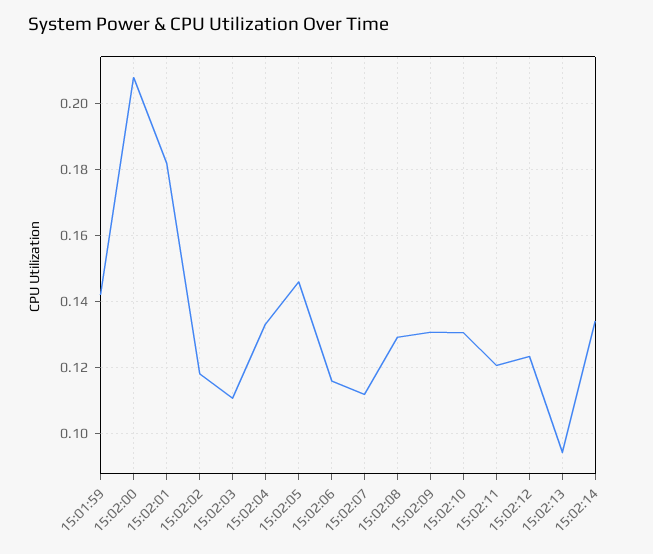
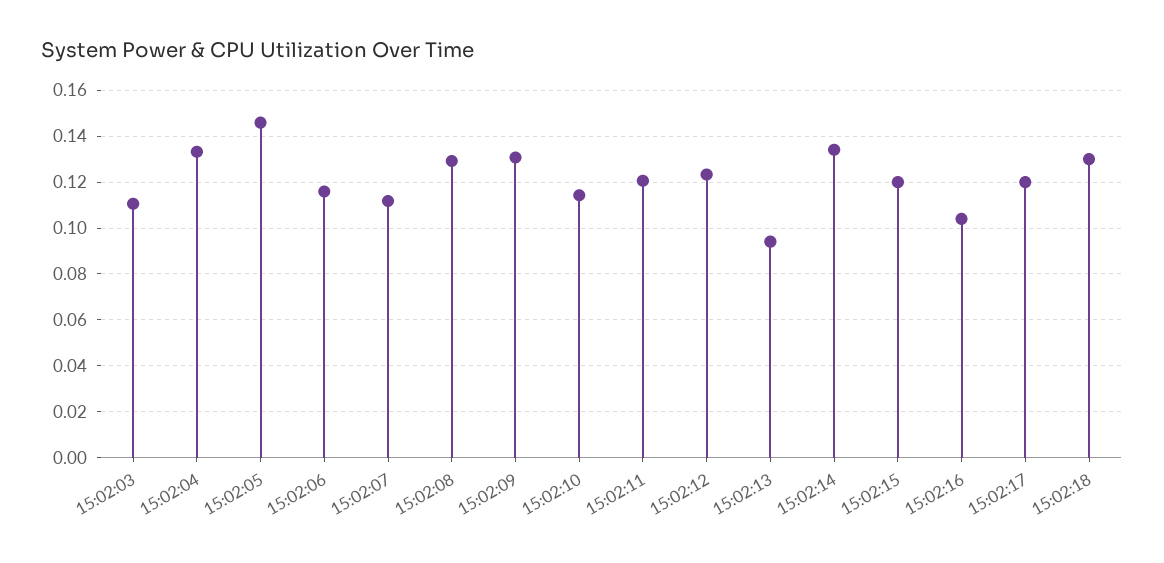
15:01:59: 0.142 -> none
15:02:00: 0.208 -> none
15:02:01: 0.182 -> none
15:02:02: 0.118 -> none
15:02:10: 0.13 -> 0.115
15:02:15: none -> 0.12
15:02:16: none -> 0.105
15:02:17: none -> 0.12
15:02:18: none -> 0.13

